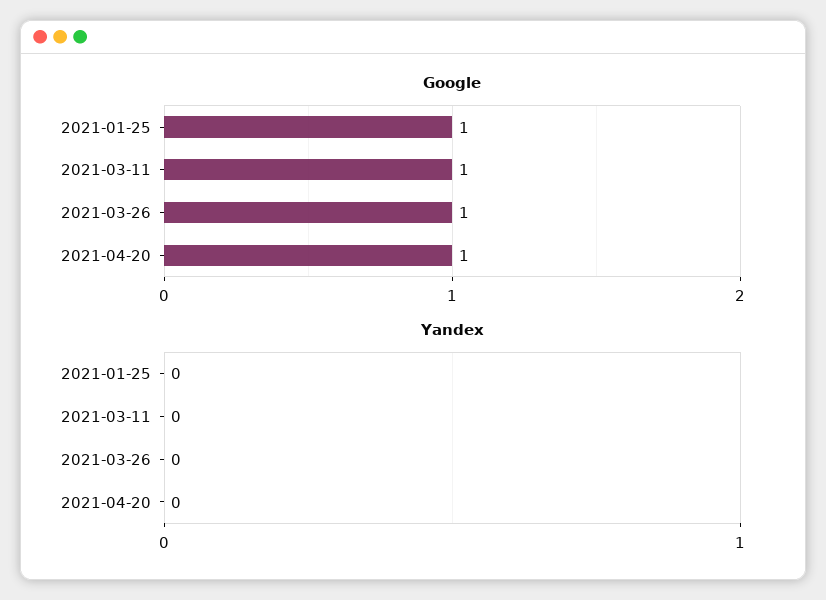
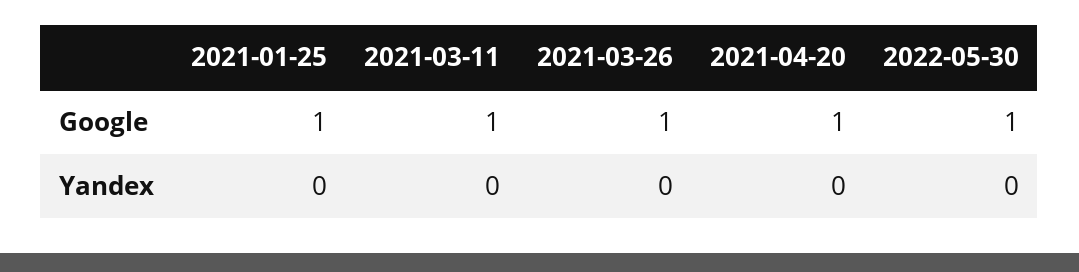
Google, 2022-05-30: none -> 1
Yandex, 2022-05-30: none -> 0

